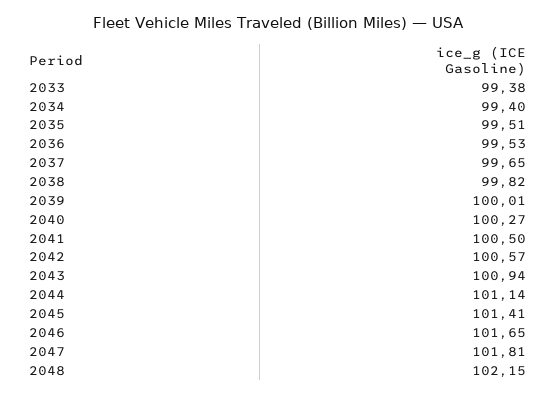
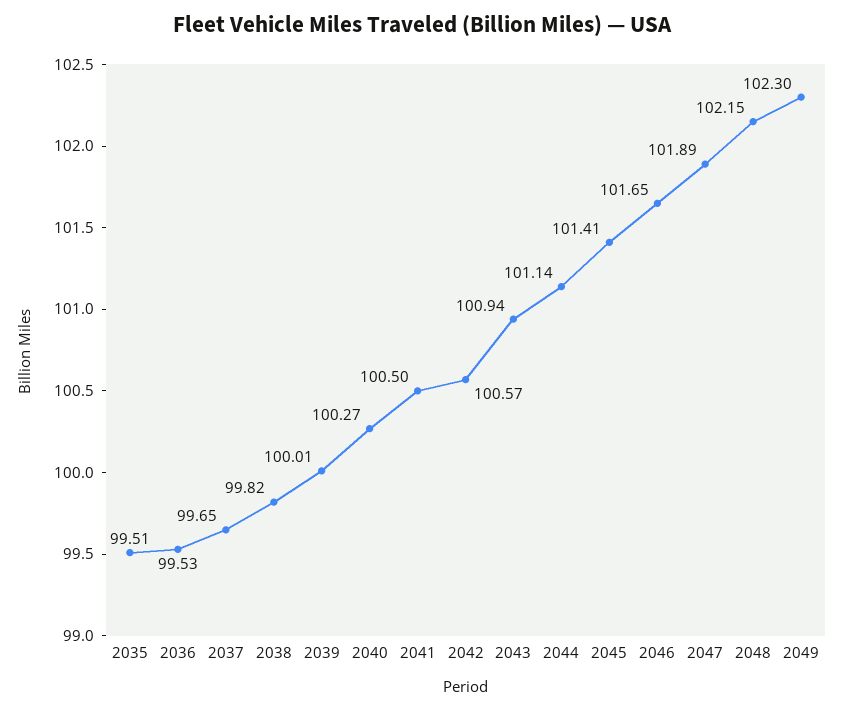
2033: 99.38 -> none
2034: 99.4 -> none
2047: 101.81 -> 101.89
2049: none -> 102.3

